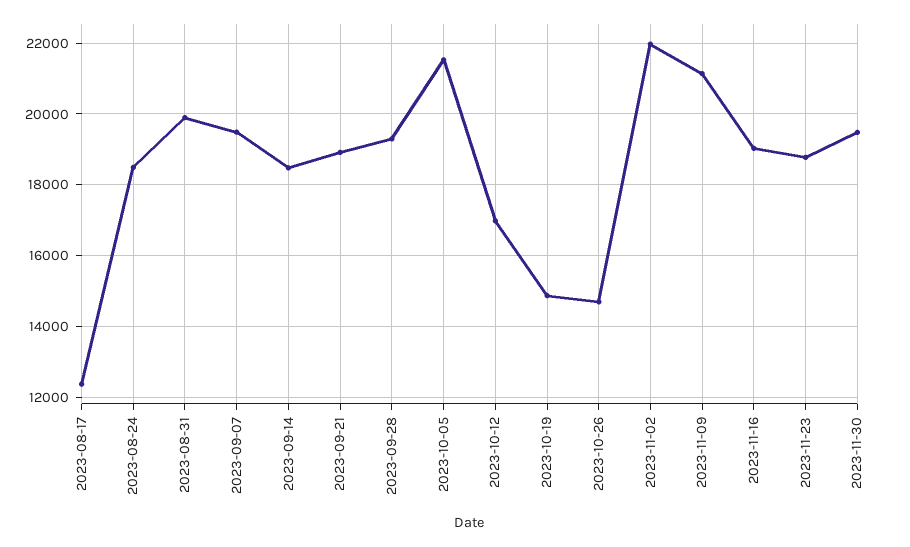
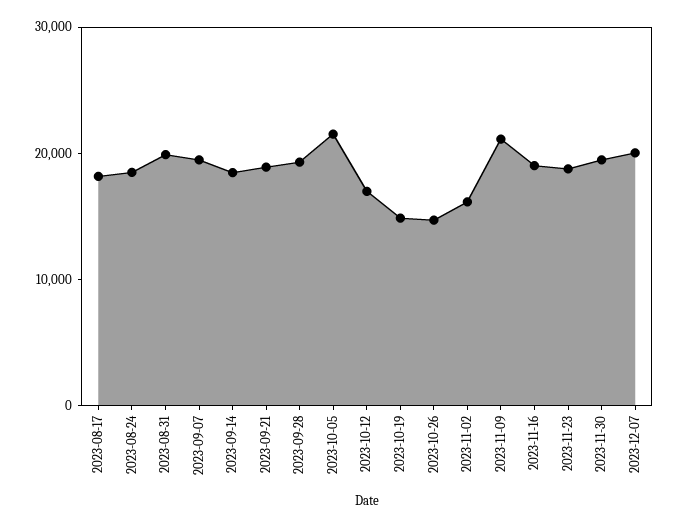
2023-08-17: 12400 -> 18000
2023-11-02: 22000 -> 16000
2023-12-07: none -> 20000

